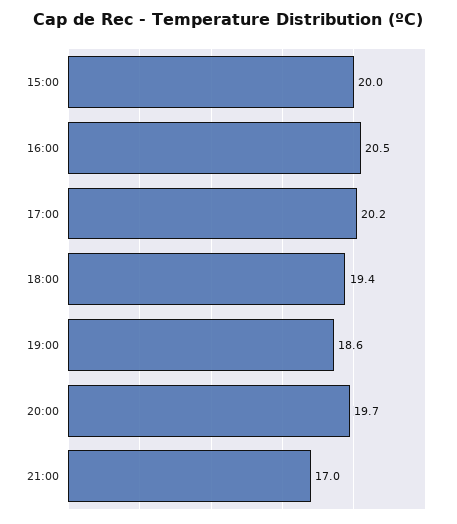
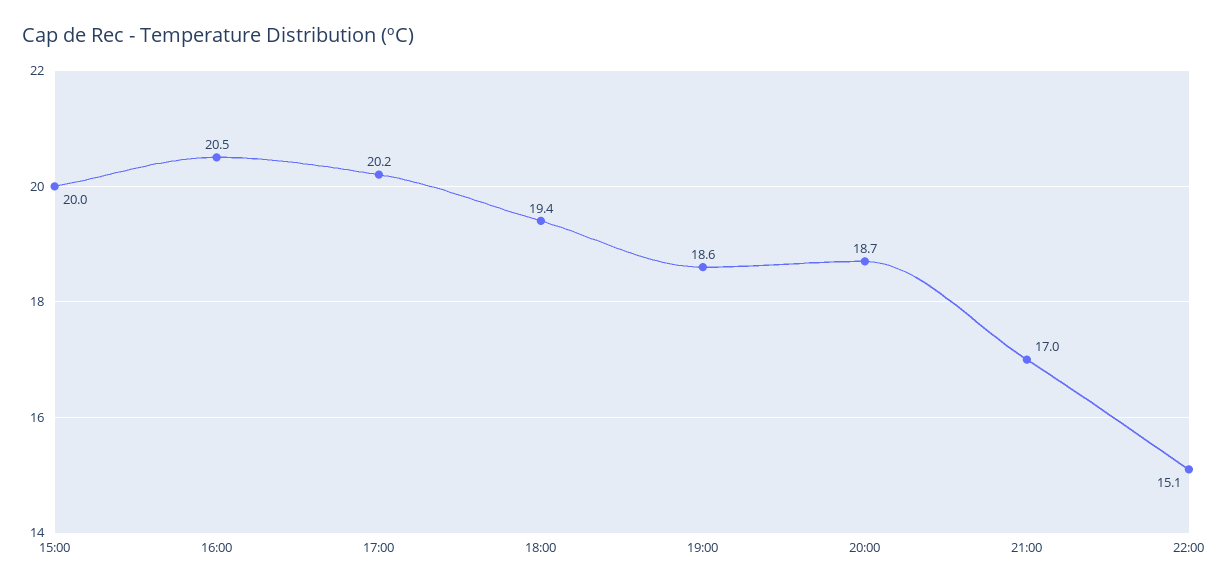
20:00: 19.7 -> 18.7
22:00: none -> 15.1

